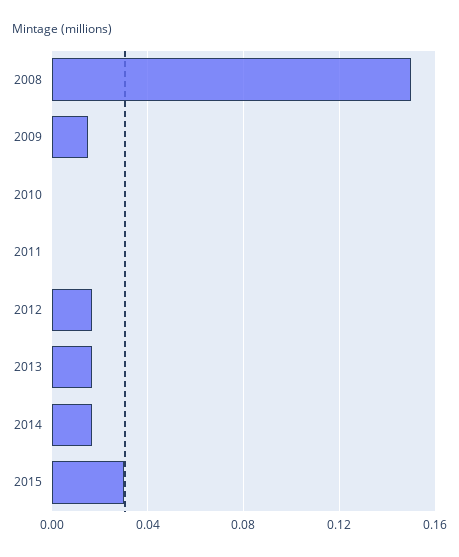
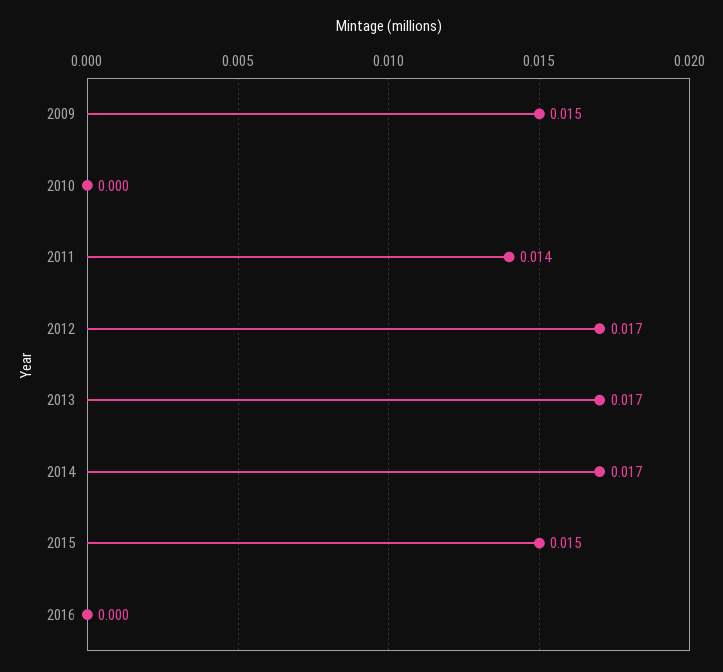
2008: 0.15 -> none
2011: 0 -> 0.014
2015: 0.03 -> 0.015
2016: none -> 0

